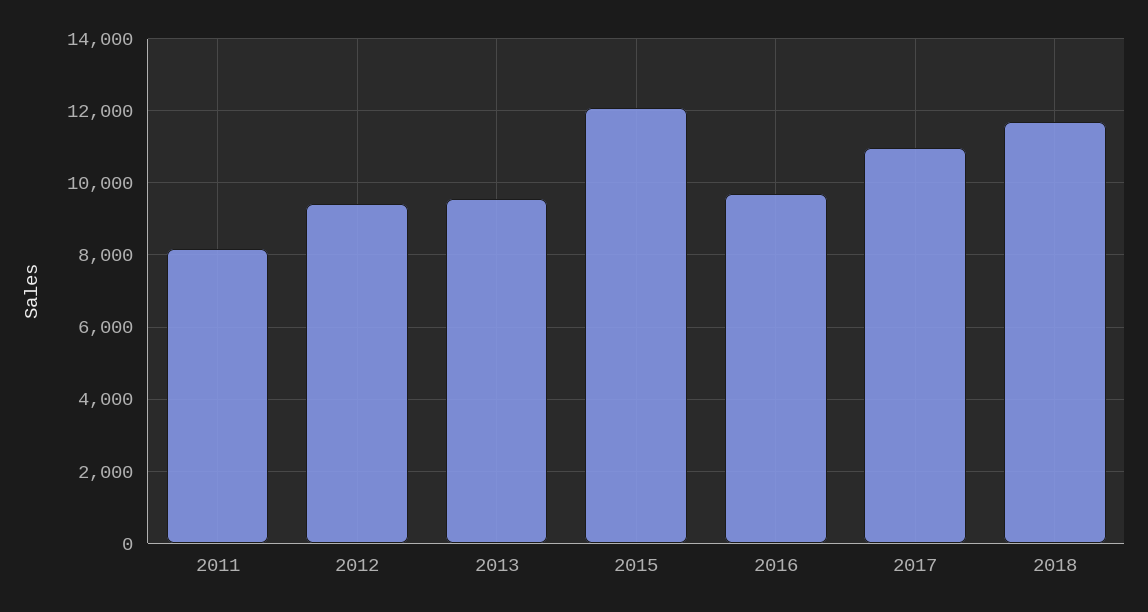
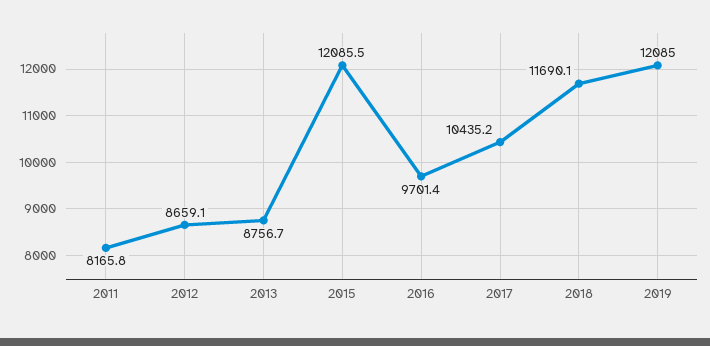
2012: 9400 -> 8659.1
2013: 9600 -> 8756.7
2017: 11000 -> 10435.2
2019: none -> 12085

